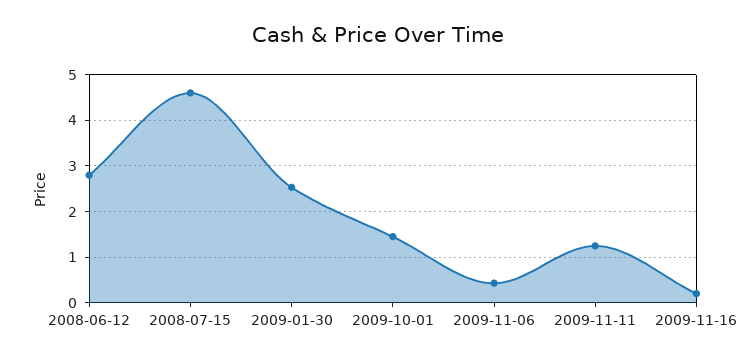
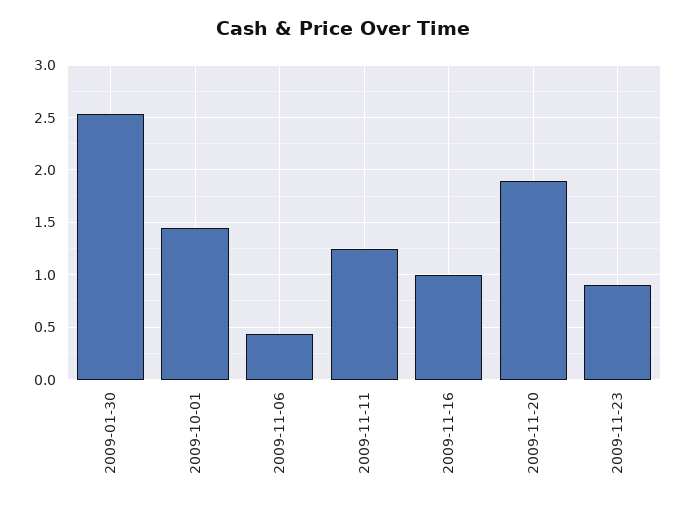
2008-06-12: 2.8 -> none
2008-07-15: 4.6 -> none
2009-11-16: 0.2 -> 1
2009-11-20: none -> 1.9
2009-11-23: none -> 0.9

